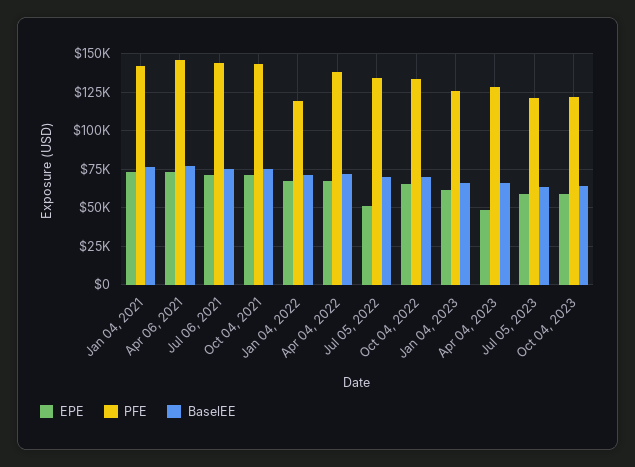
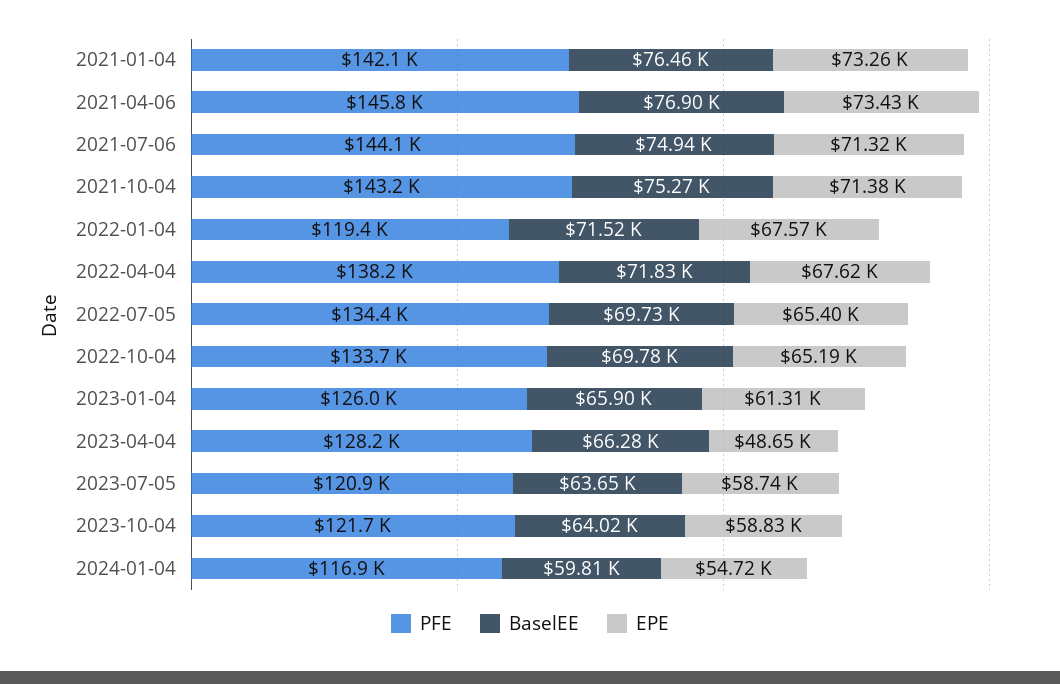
EPE, Jul 05, 2022: 50000 -> 65400
PFE, 2024-01-04: none -> 116900
BaselEE, 2024-01-04: none -> 59810
EPE, 2024-01-04: none -> 54720

